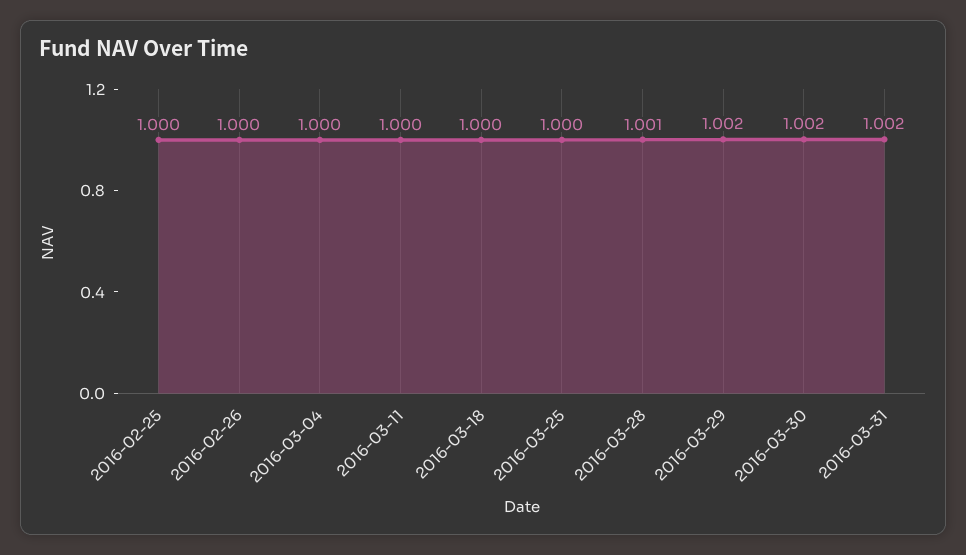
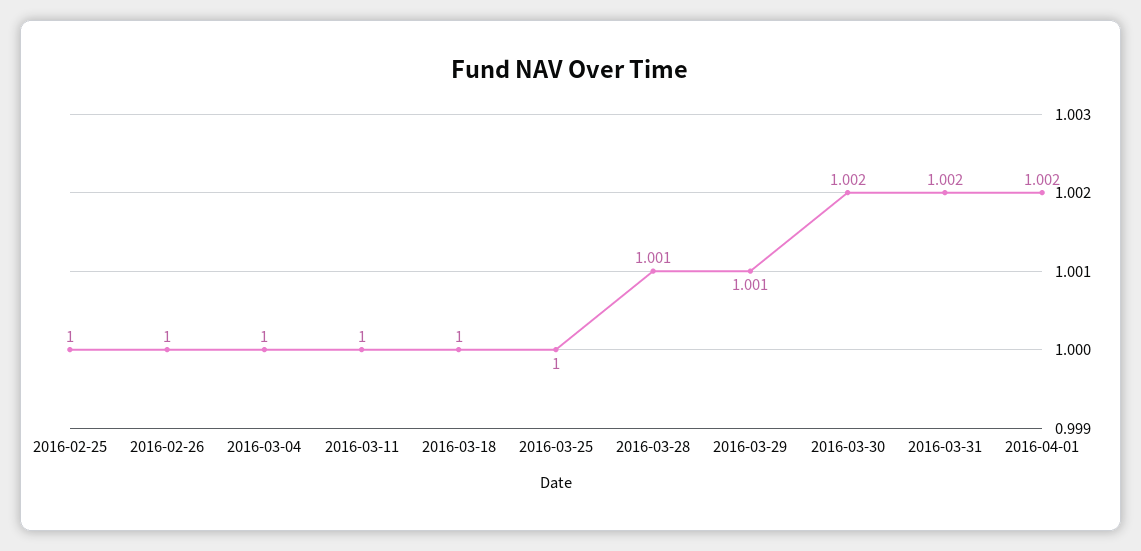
2016-03-29: 1.002 -> 1.001
2016-04-01: none -> 1.002

